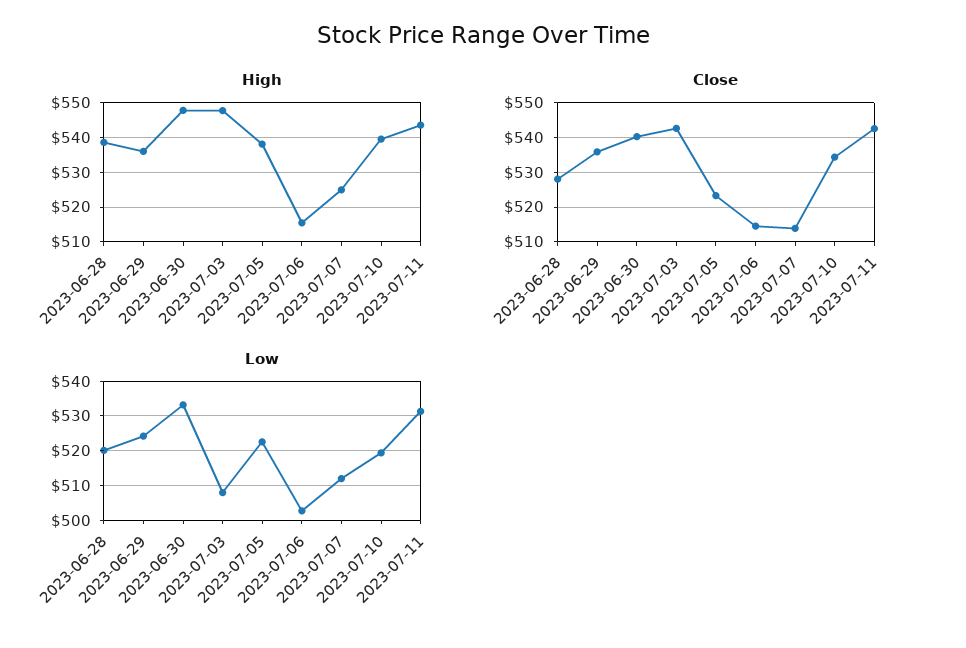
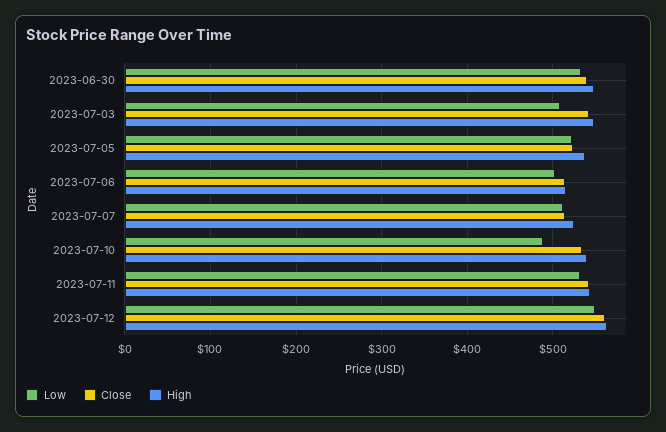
High, 2023-06-28: 538 -> none
High, 2023-06-29: 536 -> none
Close, 2023-06-28: 528 -> none
Close, 2023-06-29: 536 -> none
Low, 2023-06-28: 520 -> none
Low, 2023-06-29: 524 -> none
Low, 2023-07-10: 520 -> 490
Low, 2023-07-12: none -> 550
Close, 2023-07-12: none -> 560
High, 2023-07-12: none -> 560

